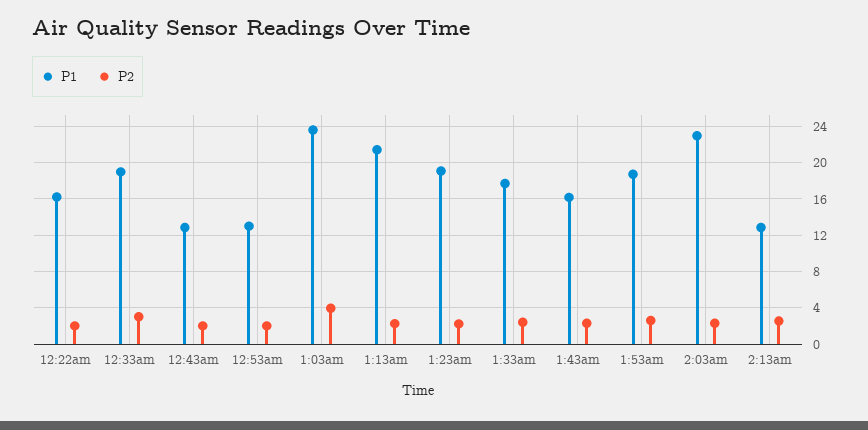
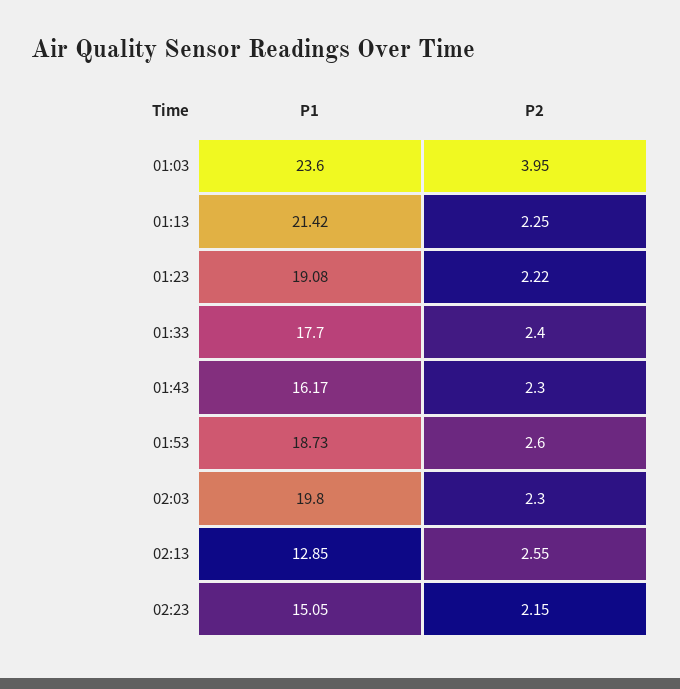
P1, 12:22am: 16 -> none
P2, 12:22am: 2 -> none
P1, 12:33am: 19 -> none
P2, 12:33am: 3 -> none
P1, 12:43am: 13 -> none
P2, 12:43am: 2 -> none
P1, 12:53am: 13 -> none
P2, 12:53am: 2 -> none
P1, 2:03am: 23 -> 19.8
P1, 02:23: none -> 15.05
P2, 02:23: none -> 2.15

